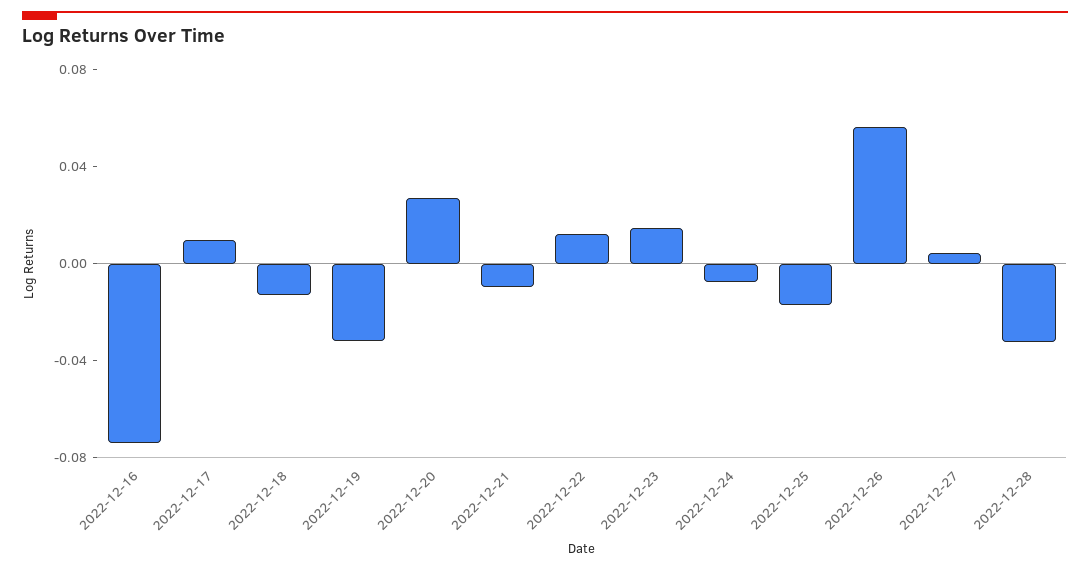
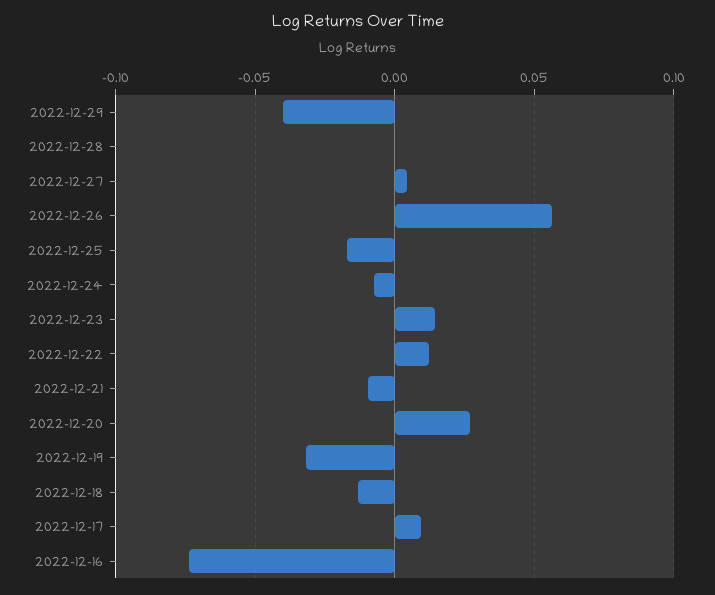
2022-12-28: -0.03 -> 0
2022-12-29: none -> -0.04

